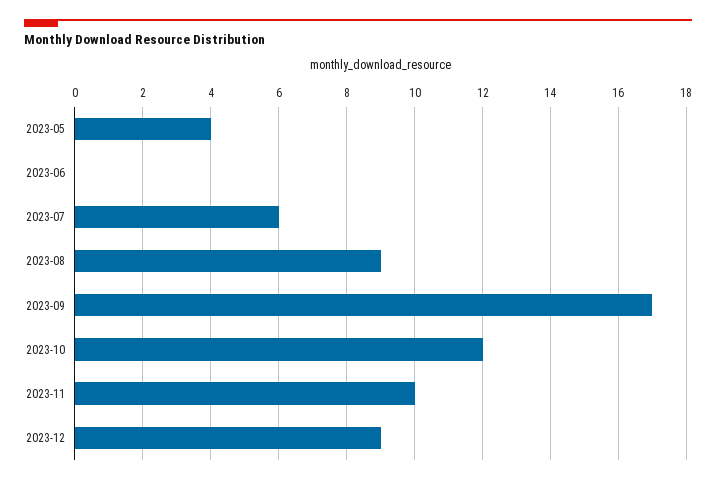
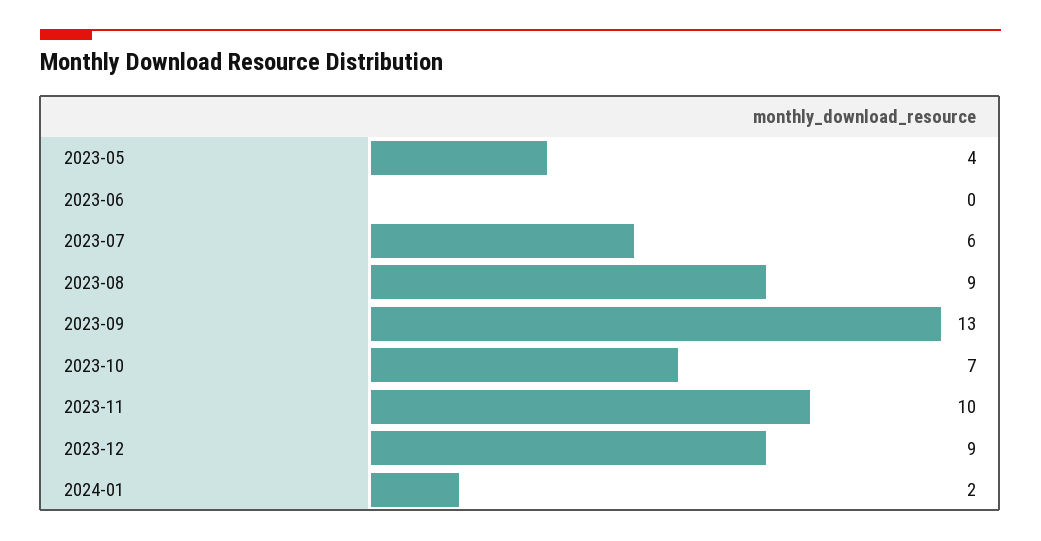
2023-09: 17 -> 13
2023-10: 12 -> 7
2024-01: none -> 2

